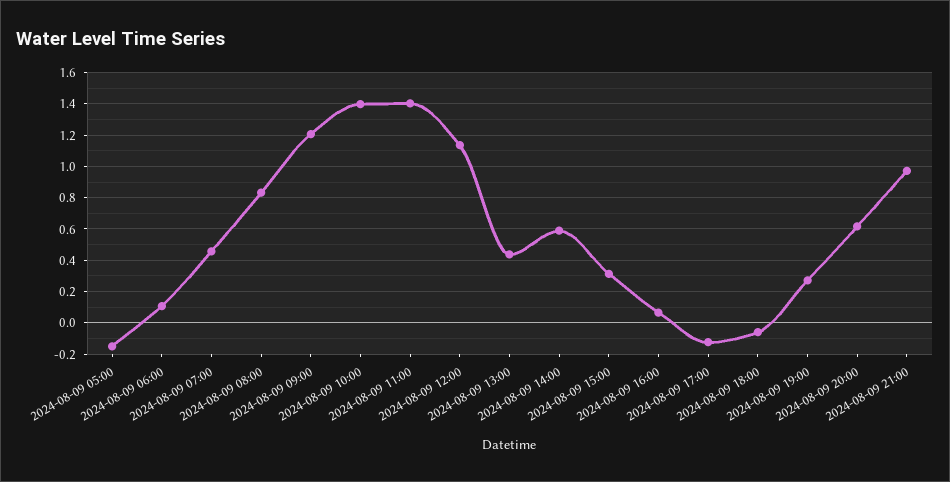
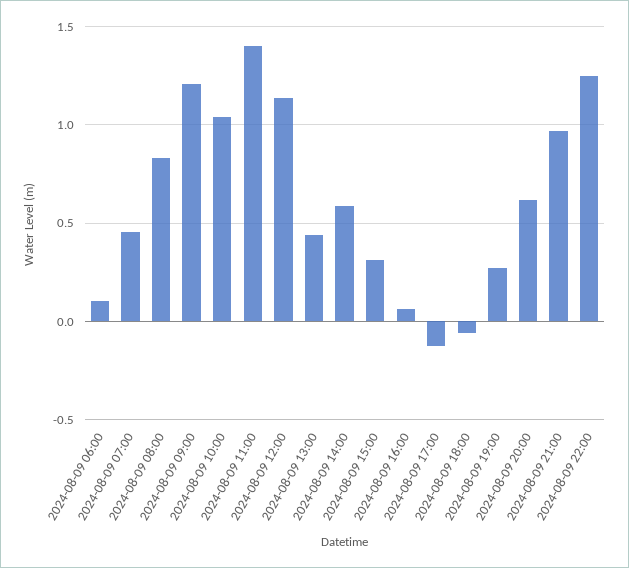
2024-08-09 05:00: -0.15 -> none
2024-08-09 10:00: 1.4 -> 1.05
2024-08-09 22:00: none -> 1.25

